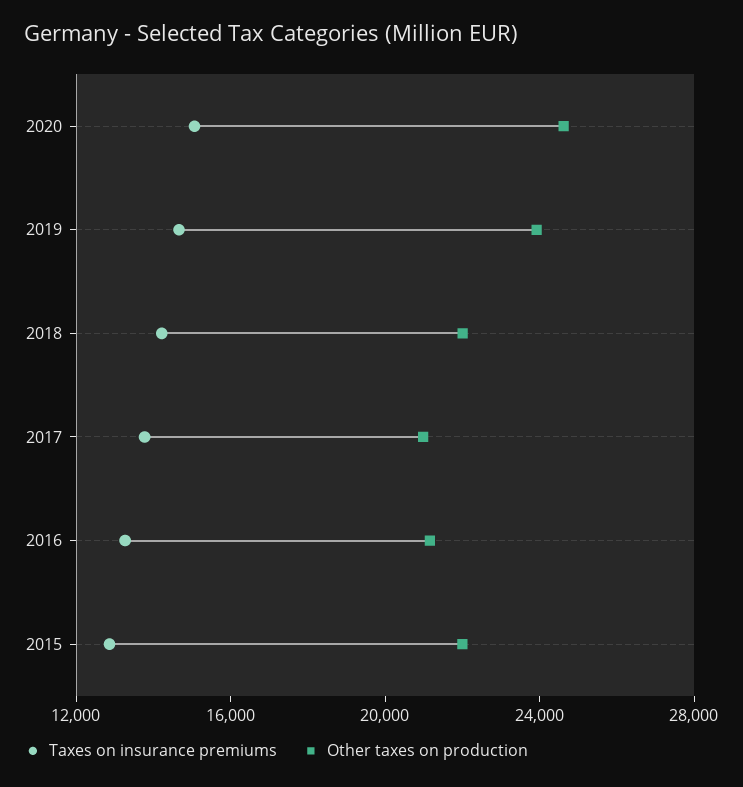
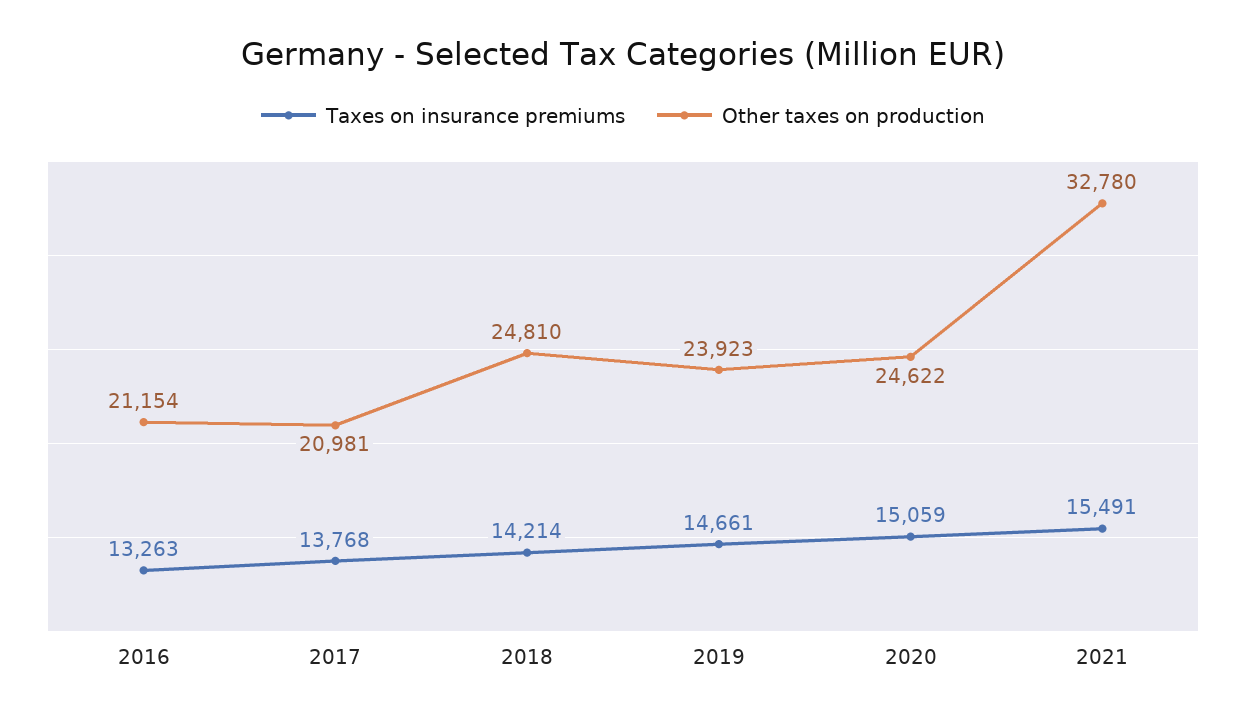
Other taxes on production, 2018: 22000 -> 24810
Taxes on insurance premiums, 2015: 13000 -> none
Other taxes on production, 2015: 22000 -> none
Taxes on insurance premiums, 2021: none -> 15491
Other taxes on production, 2021: none -> 32780

